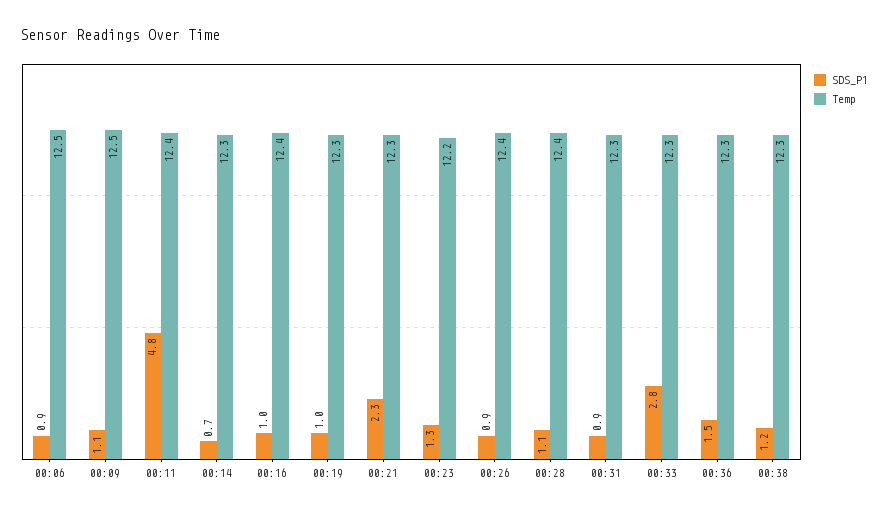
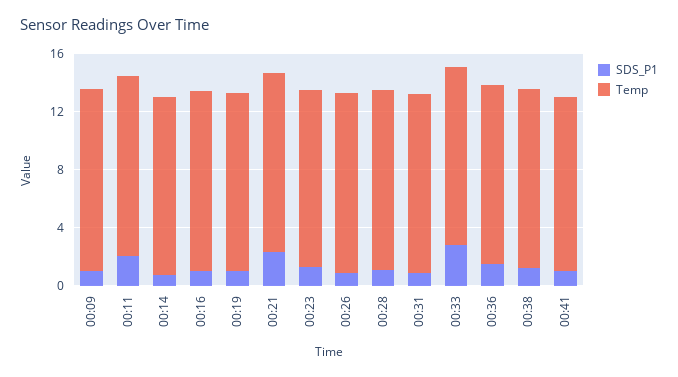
SDS_P1, 00:06: 0.9 -> none
Temp, 00:06: 12.5 -> none
SDS_P1, 00:11: 4.8 -> 2
SDS_P1, 00:41: none -> 1
Temp, 00:41: none -> 12

